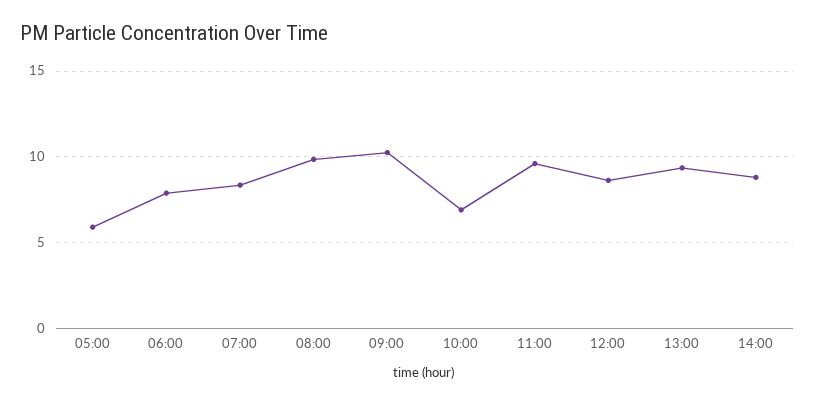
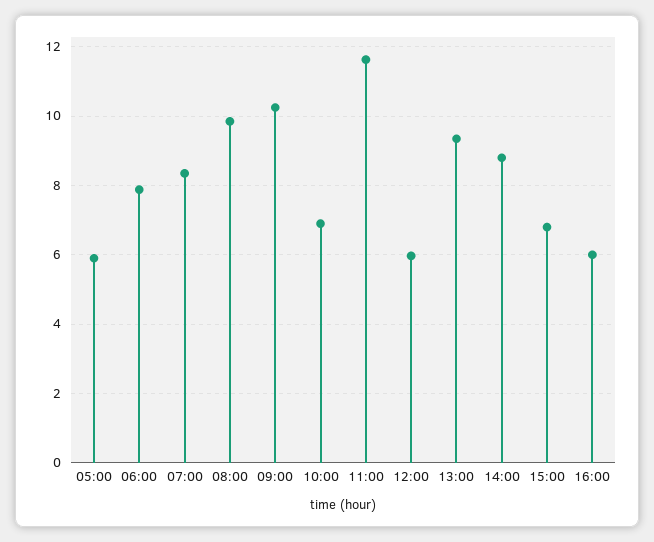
11:00: 9.5 -> 11.6
12:00: 8.5 -> 6
15:00: none -> 6.8
16:00: none -> 6

